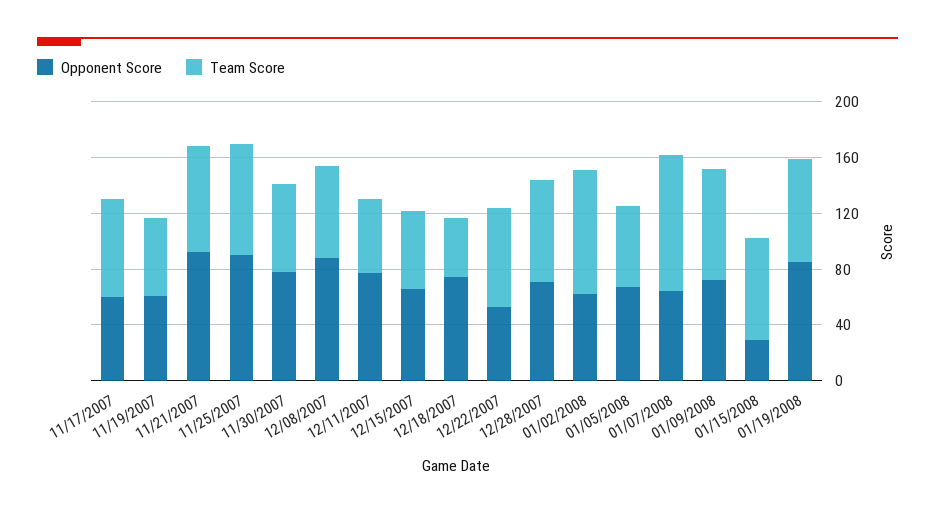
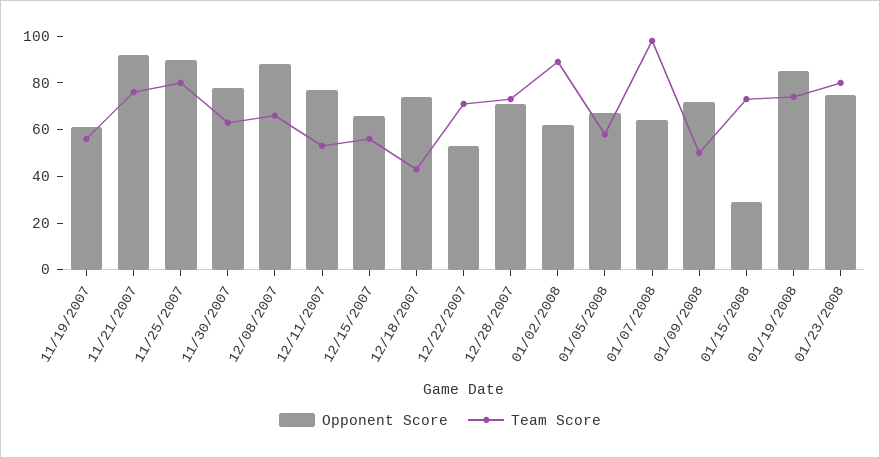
Opponent Score, 11/17/2007: 60 -> none
Team Score, 11/17/2007: 70 -> none
Team Score, 01/09/2008: 80 -> 50
Opponent Score, 01/23/2008: none -> 75
Team Score, 01/23/2008: none -> 80

